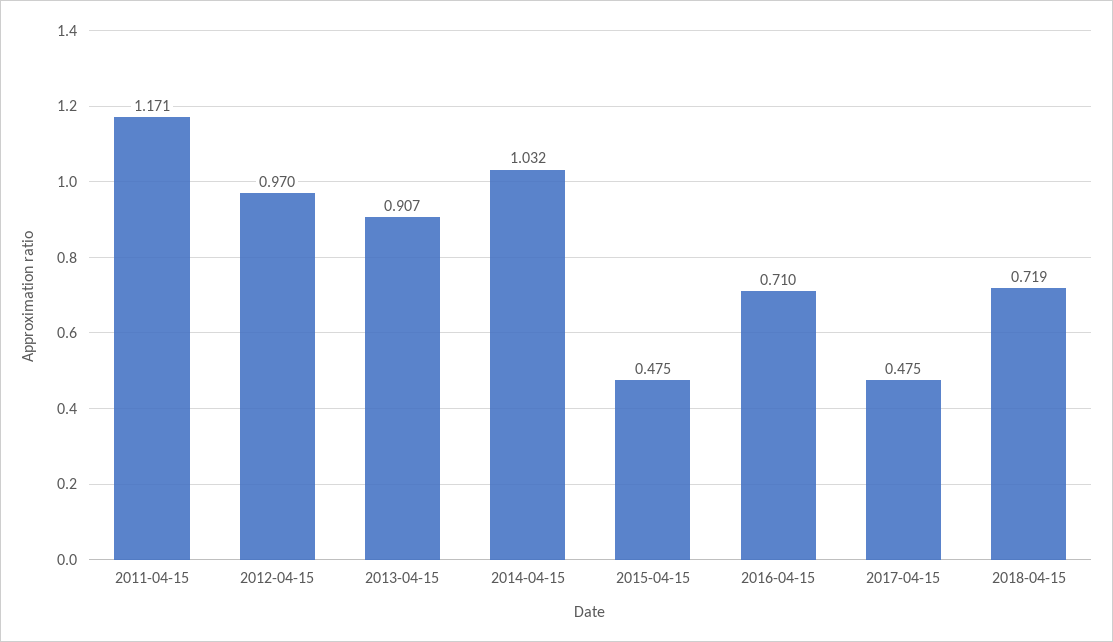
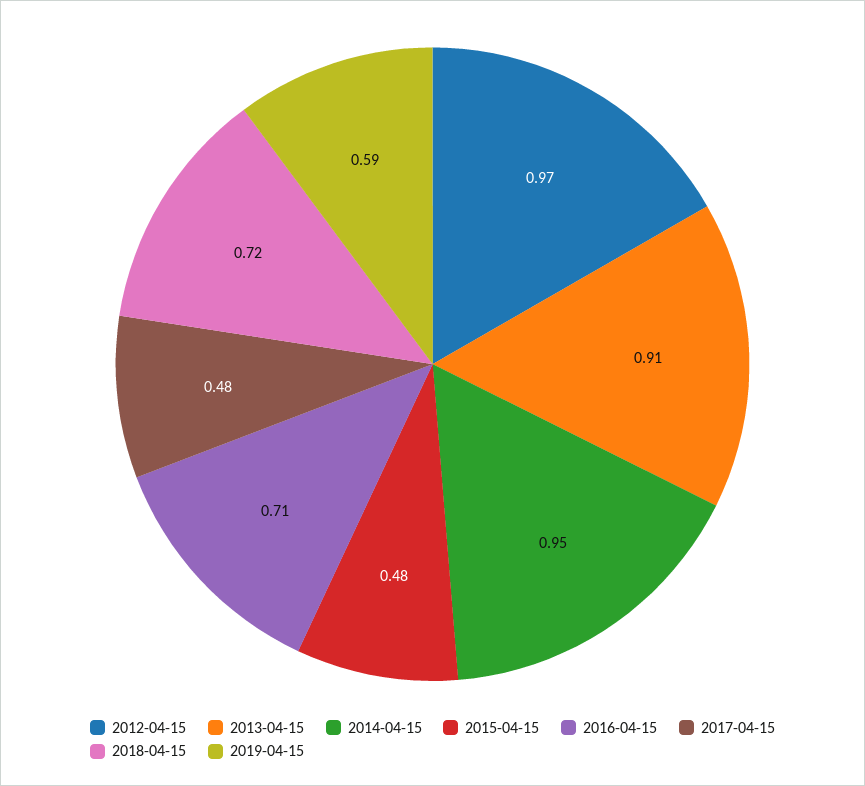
2011-04-15: 1.171 -> none
2014-04-15: 1.032 -> 0.95
2019-04-15: none -> 0.59

